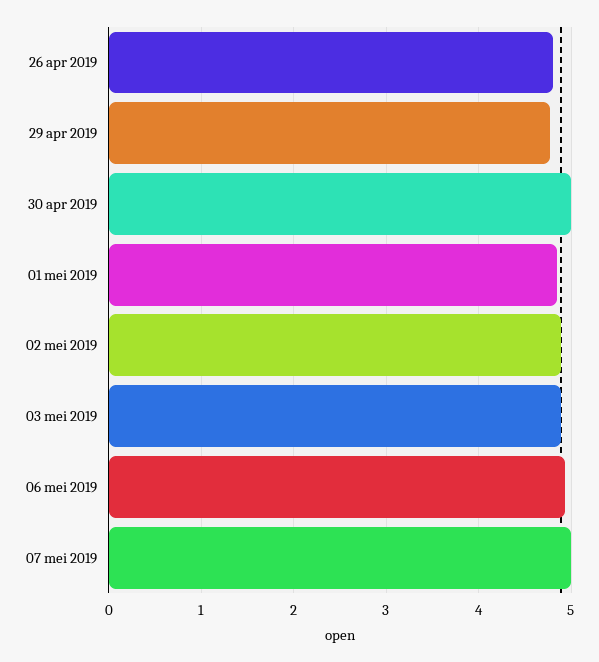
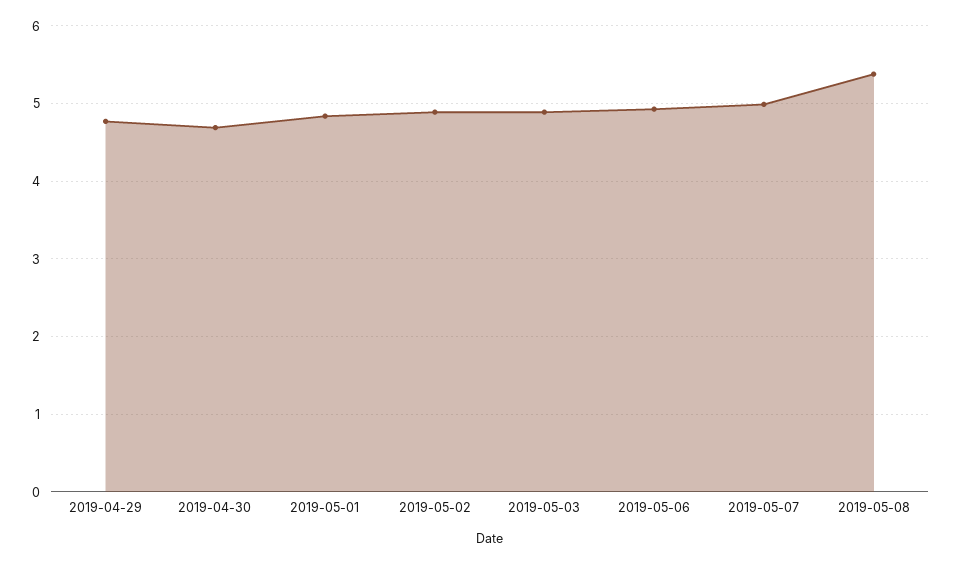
26 apr 2019: 4.8 -> none
30 apr 2019: 5 -> 4.7
2019-05-08: none -> 5.4

